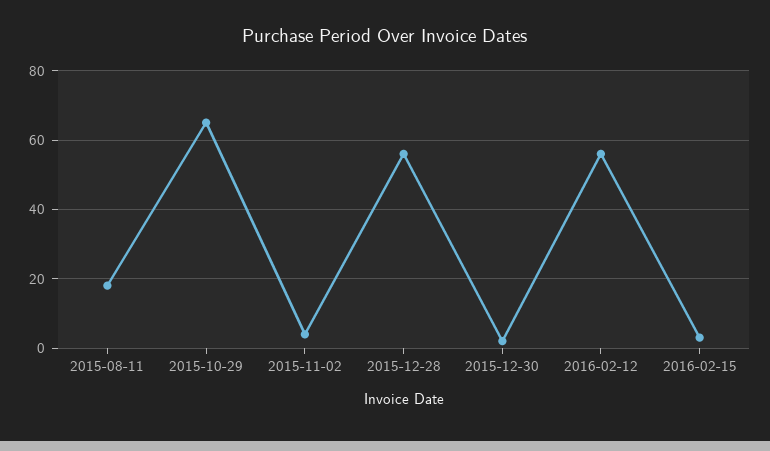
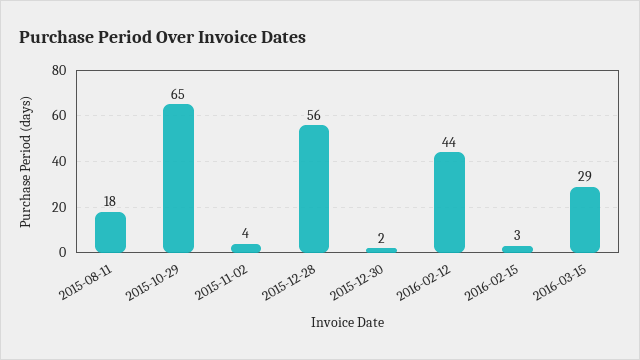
2016-02-12: 55 -> 44
2016-03-15: none -> 29

